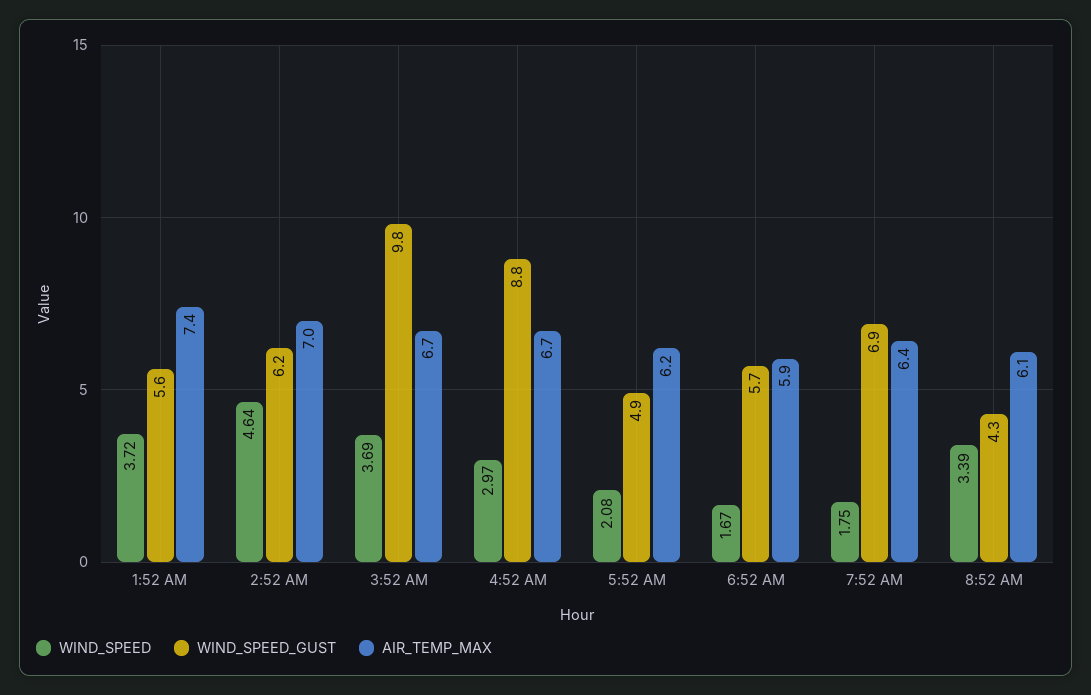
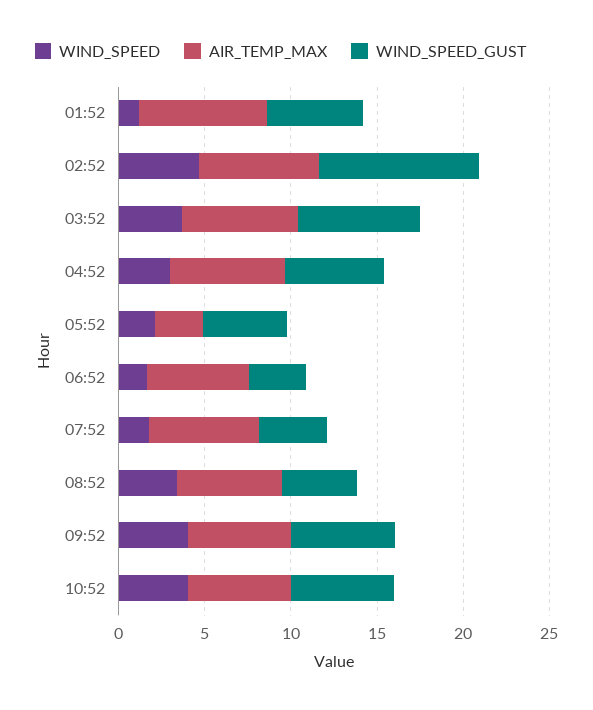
WIND_SPEED, 1:52 AM: 3.72 -> 1
WIND_SPEED_GUST, 2:52 AM: 6.2 -> 9
WIND_SPEED_GUST, 3:52 AM: 9.8 -> 7
WIND_SPEED_GUST, 4:52 AM: 8.8 -> 6
AIR_TEMP_MAX, 5:52 AM: 6.2 -> 3
WIND_SPEED_GUST, 6:52 AM: 5.7 -> 3
WIND_SPEED_GUST, 7:52 AM: 6.9 -> 4
WIND_SPEED, 09:52: none -> 4
AIR_TEMP_MAX, 09:52: none -> 6
WIND_SPEED_GUST, 09:52: none -> 6
WIND_SPEED, 10:52: none -> 4
AIR_TEMP_MAX, 10:52: none -> 6
WIND_SPEED_GUST, 10:52: none -> 6

